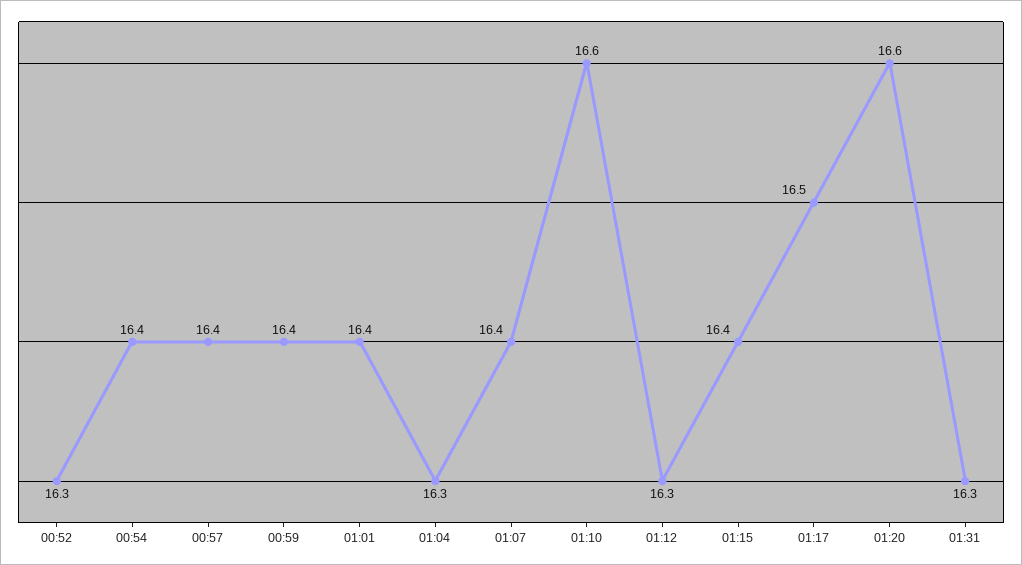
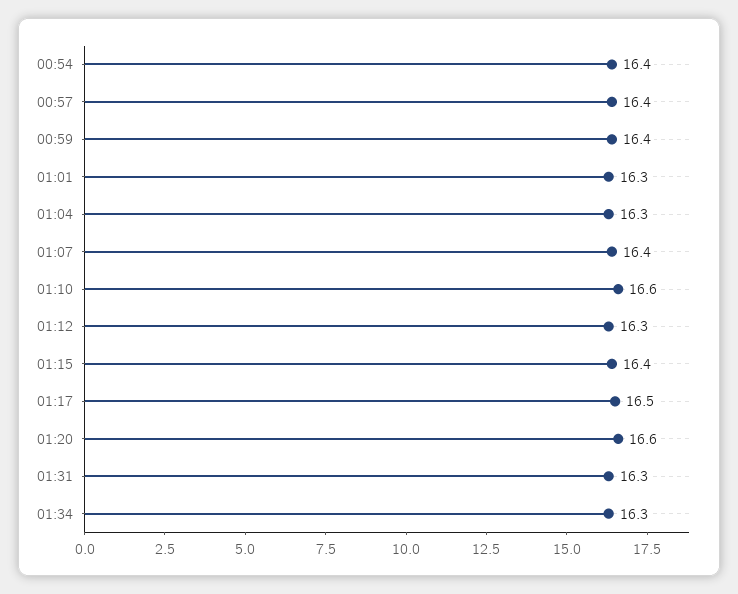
00:52: 16.3 -> none
01:01: 16.4 -> 16.3
01:34: none -> 16.3

